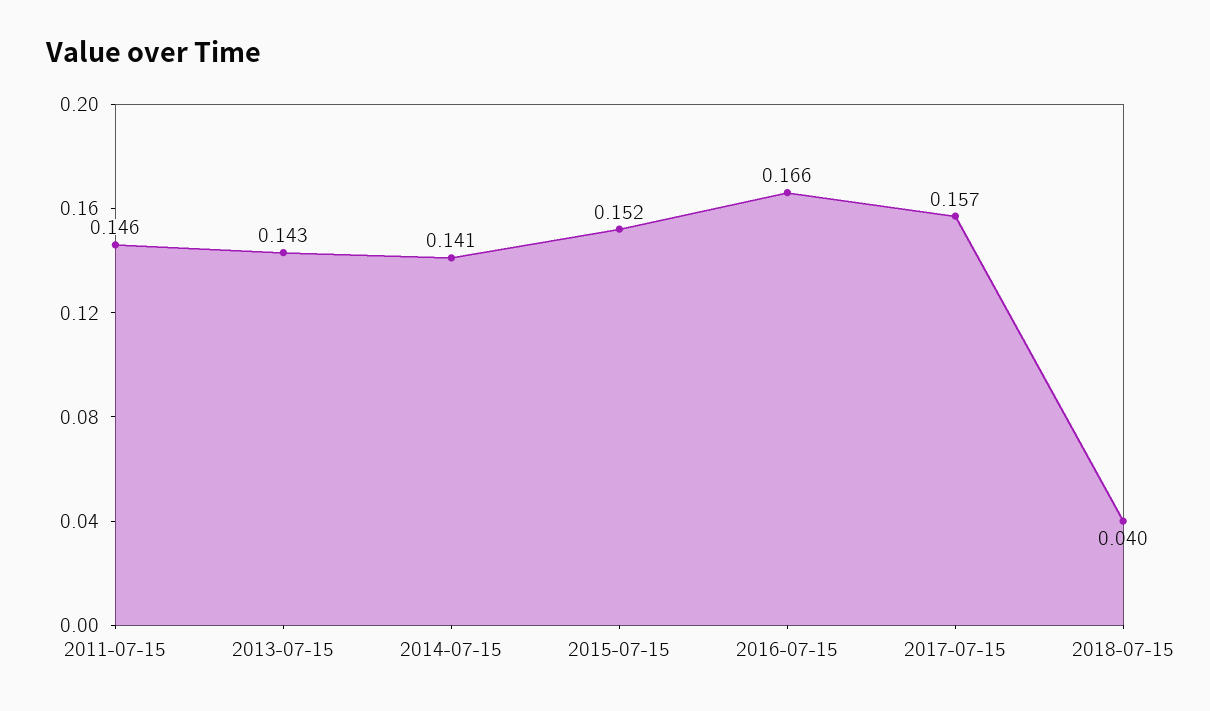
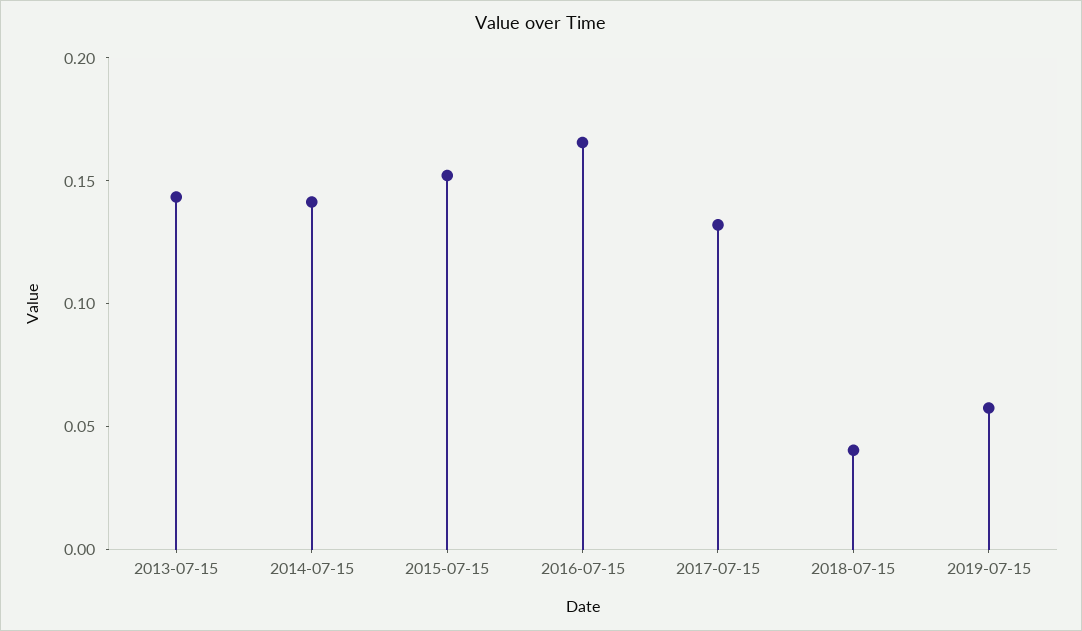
2011-07-15: 0.146 -> none
2017-07-15: 0.157 -> 0.13
2019-07-15: none -> 0.06

